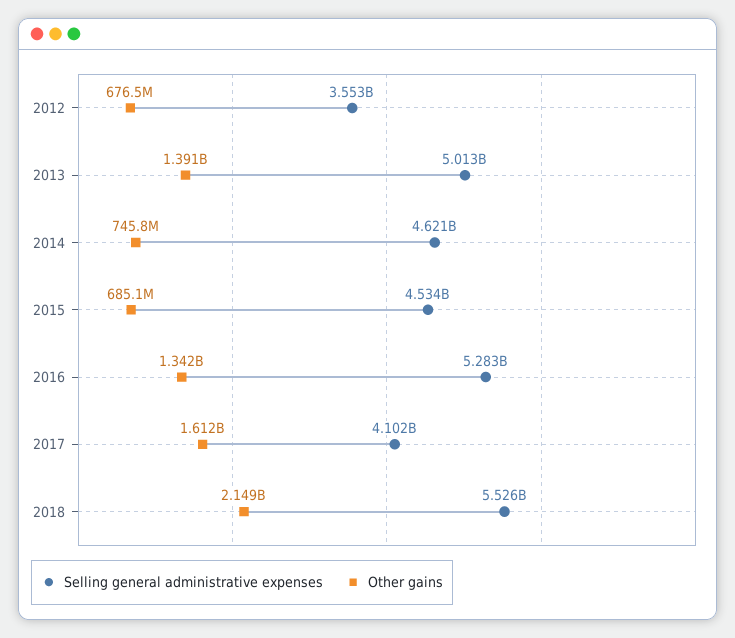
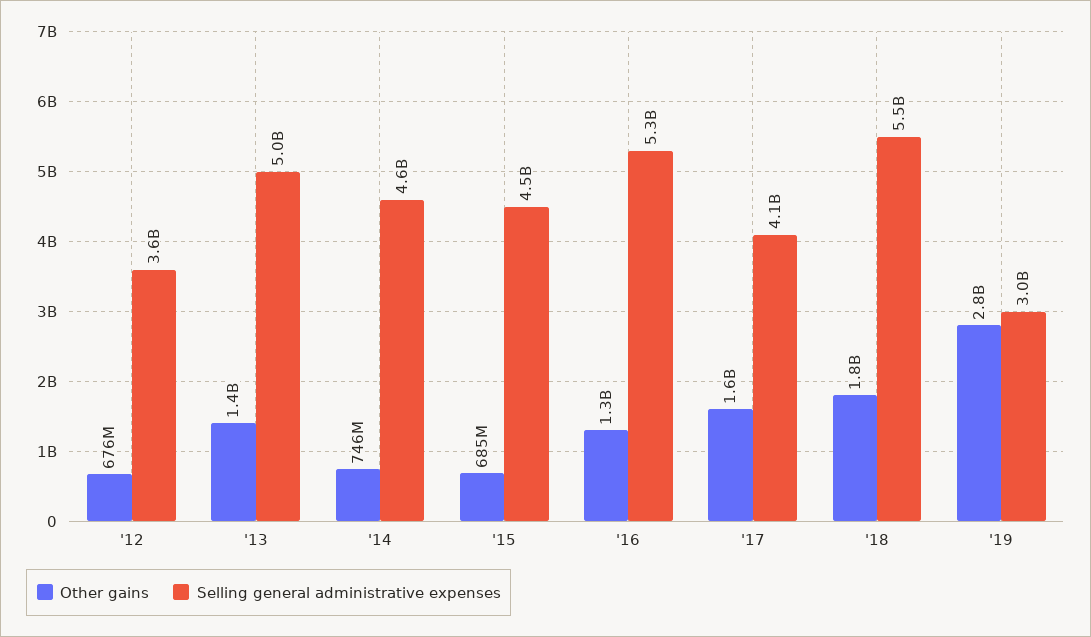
Other gains, 2018: 2149000000 -> 1800000000
Other gains, '19: none -> 2800000000
Selling general administrative expenses, '19: none -> 3000000000

